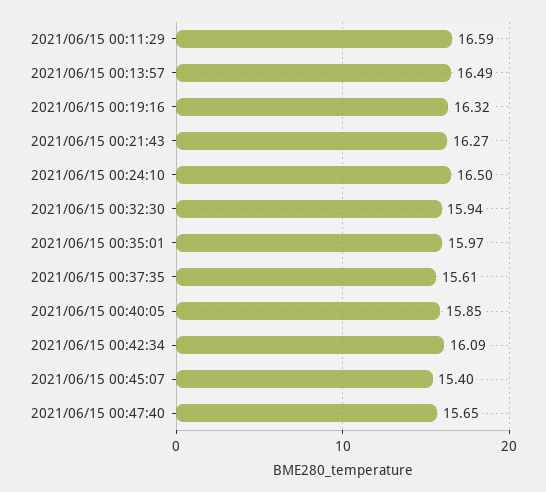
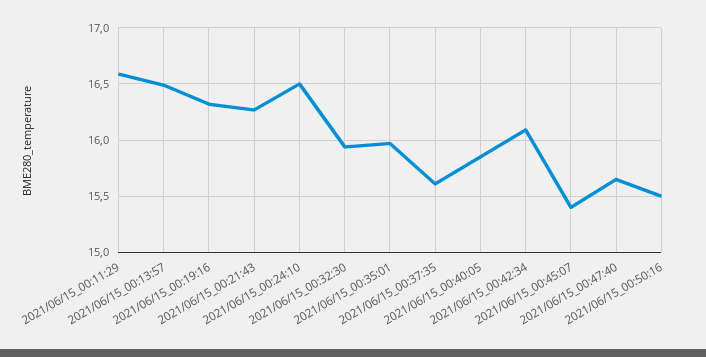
2021/06/15_00:50:16: none -> 15.5

